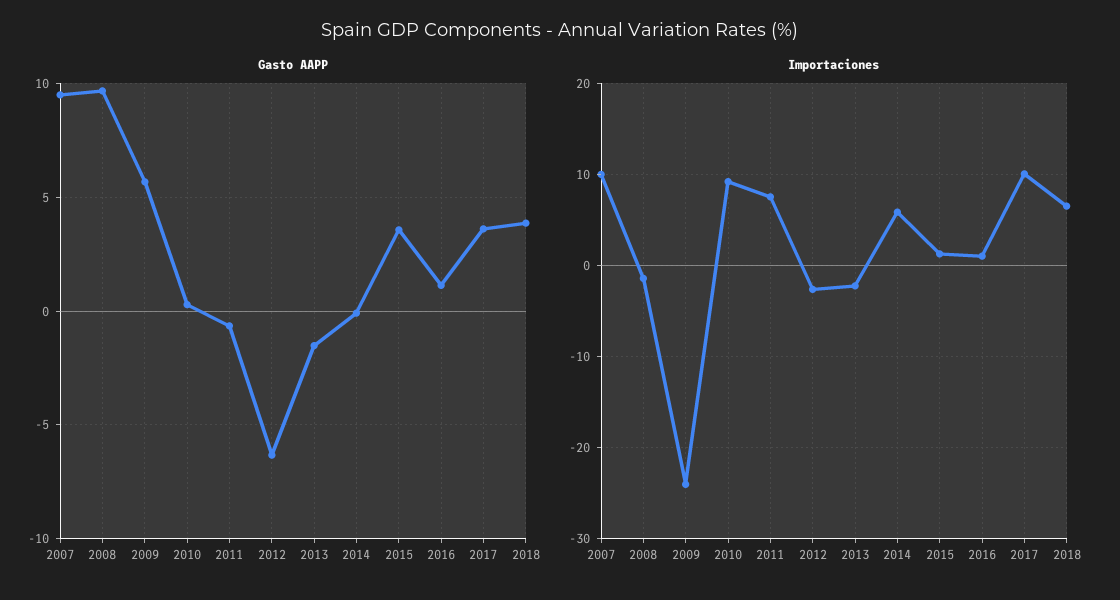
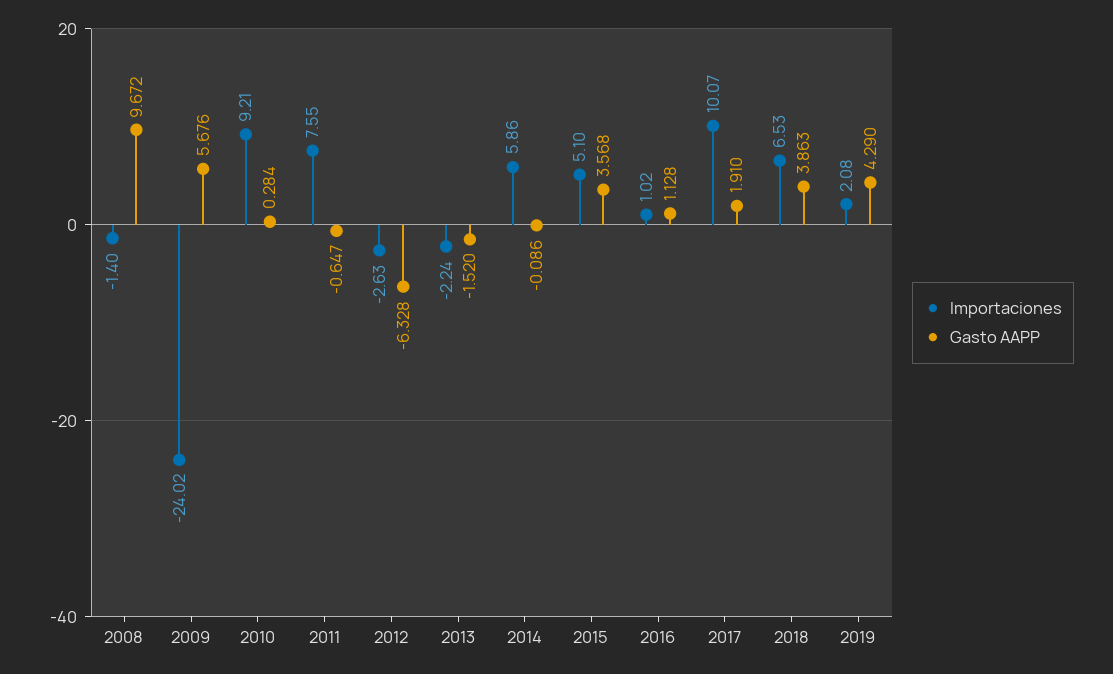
Gasto AAPP, 2007: 9.5 -> none
Gasto AAPP, 2017: 3.5 -> 1.91
Importaciones, 2007: 10 -> none
Importaciones, 2015: 1 -> 5.1
Importaciones, 2019: none -> 2.08
Gasto AAPP, 2019: none -> 4.29

